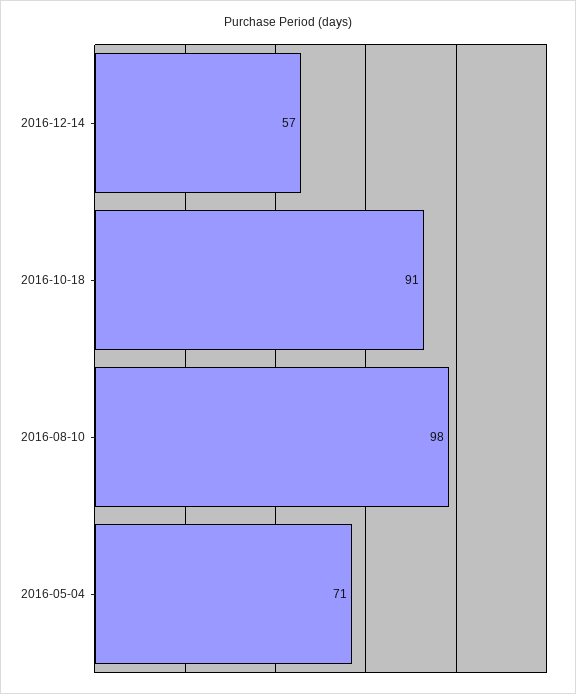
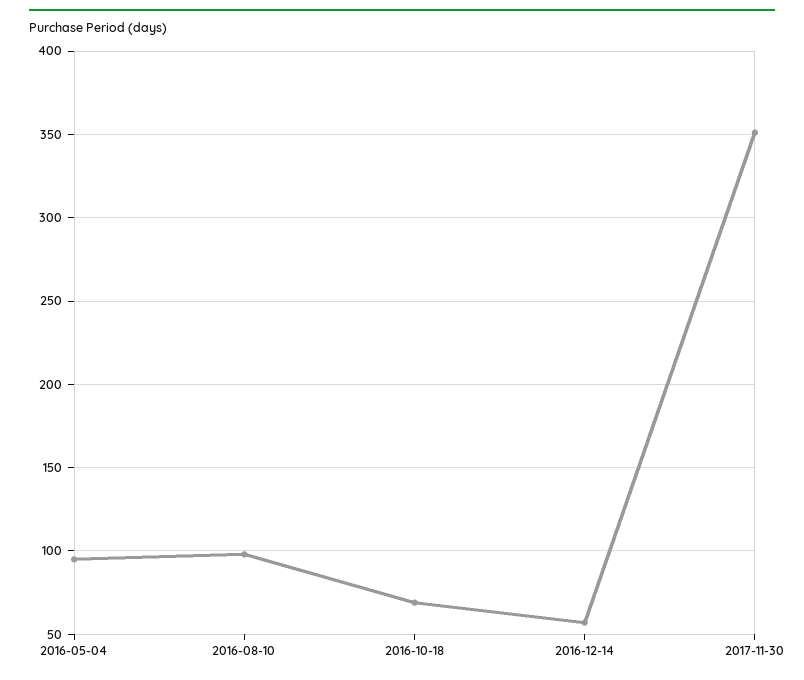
2016-10-18: 91 -> 70
2016-05-04: 71 -> 95
2017-11-30: none -> 350

